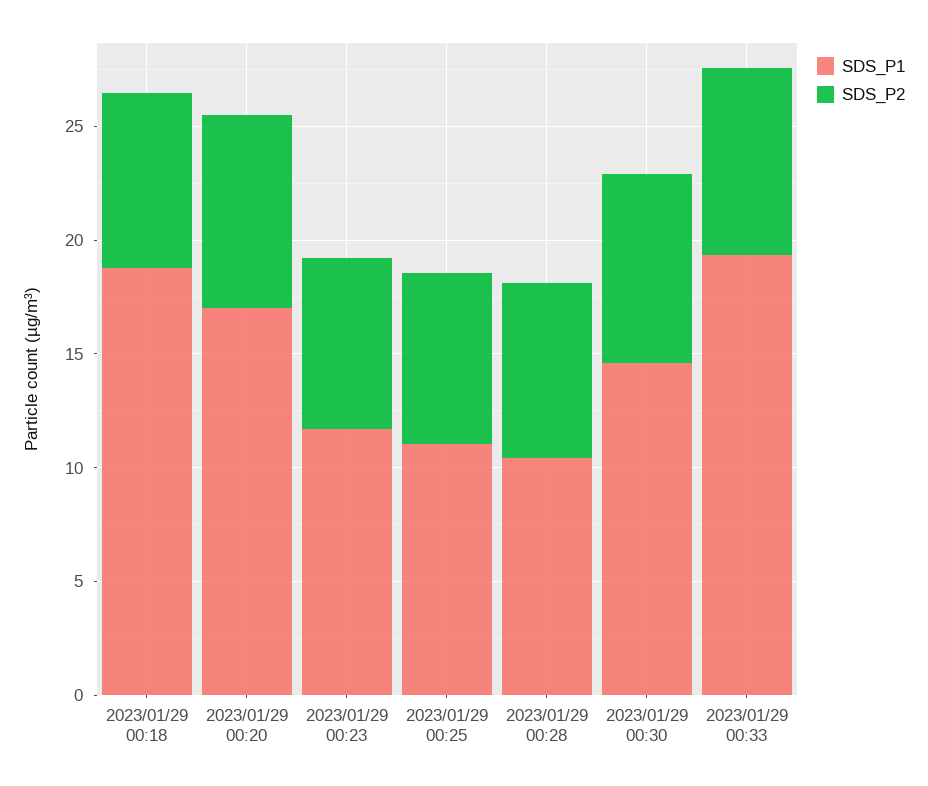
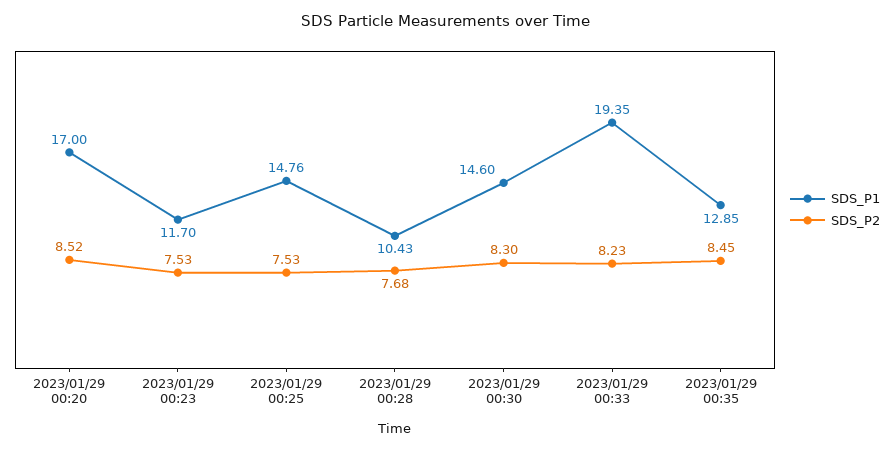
SDS_P1, 2023/01/29 00:18: 19 -> none
SDS_P2, 2023/01/29 00:18: 8 -> none
SDS_P1, 2023/01/29 00:25: 11 -> 14.76
SDS_P1, 2023/01/29 00:35: none -> 12.85
SDS_P2, 2023/01/29 00:35: none -> 8.45

